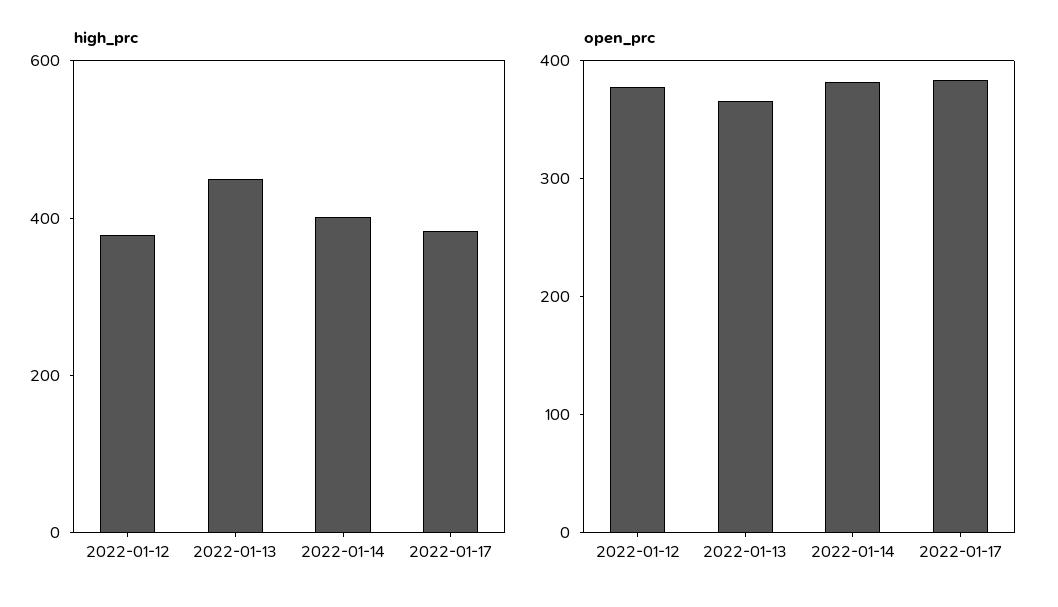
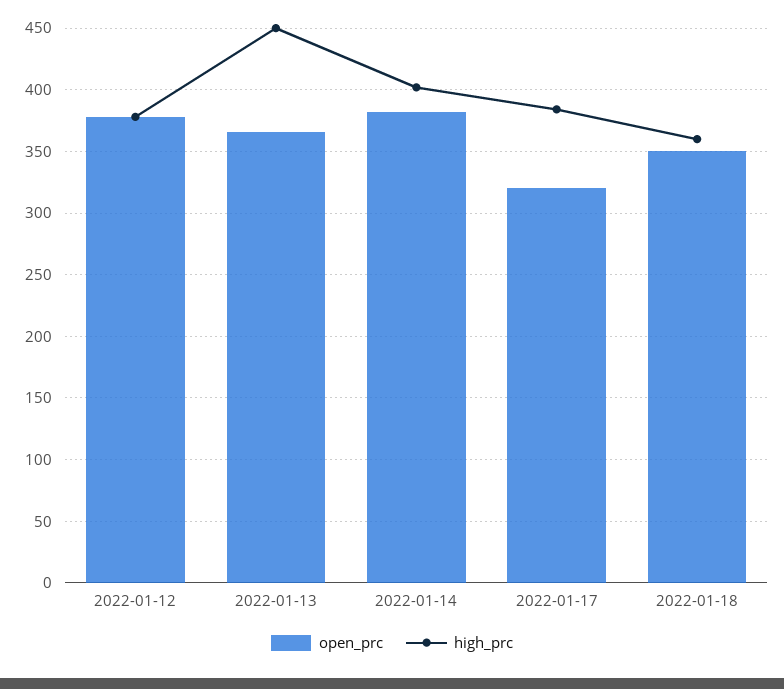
open_prc, 2022-01-17: 380 -> 320
open_prc, 2022-01-18: none -> 350
high_prc, 2022-01-18: none -> 360

